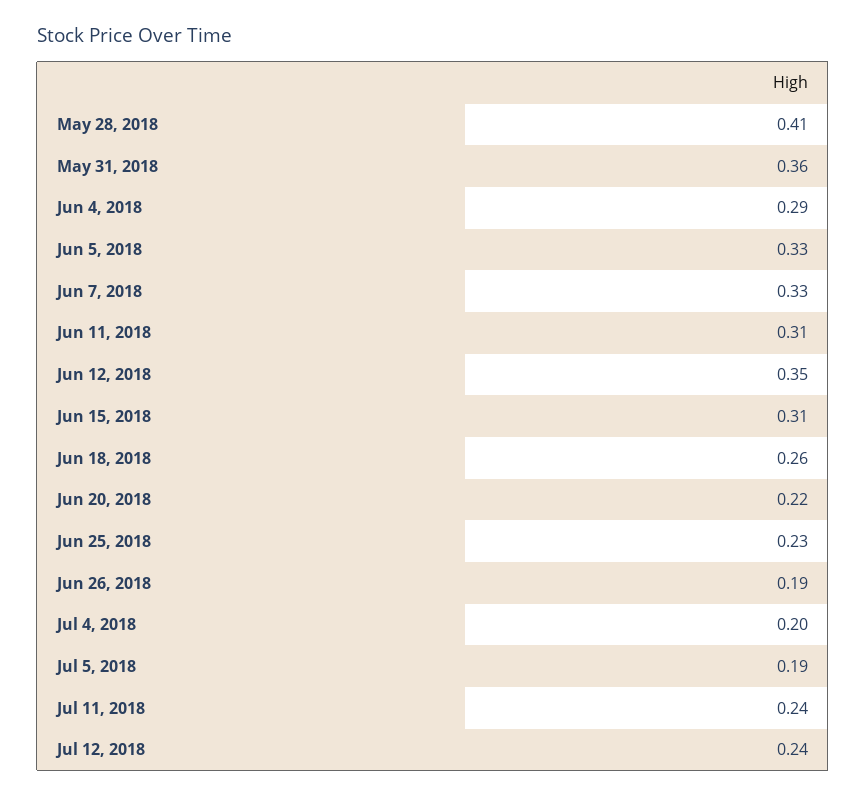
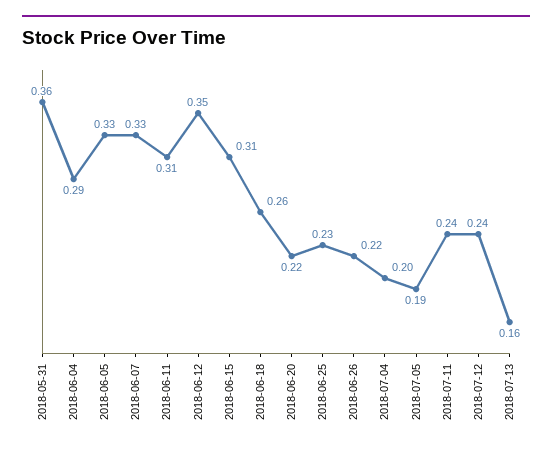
May 28, 2018: 0.41 -> none
Jun 26, 2018: 0.19 -> 0.22
2018-07-13: none -> 0.16

